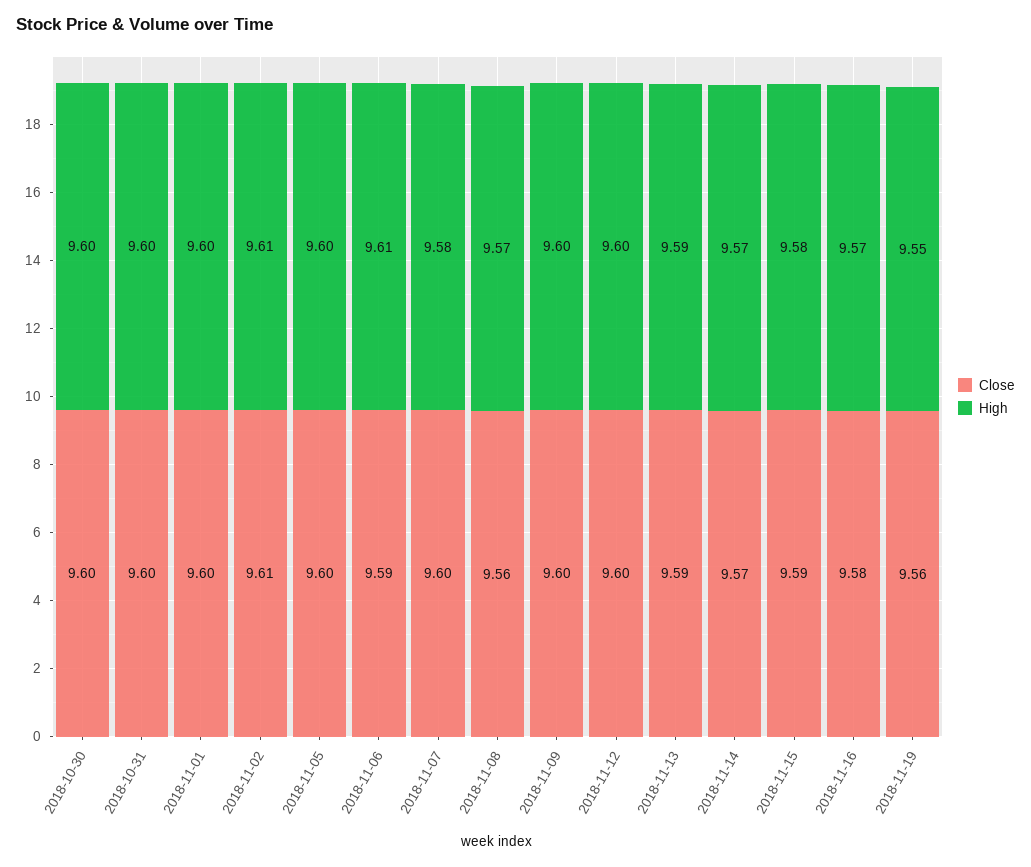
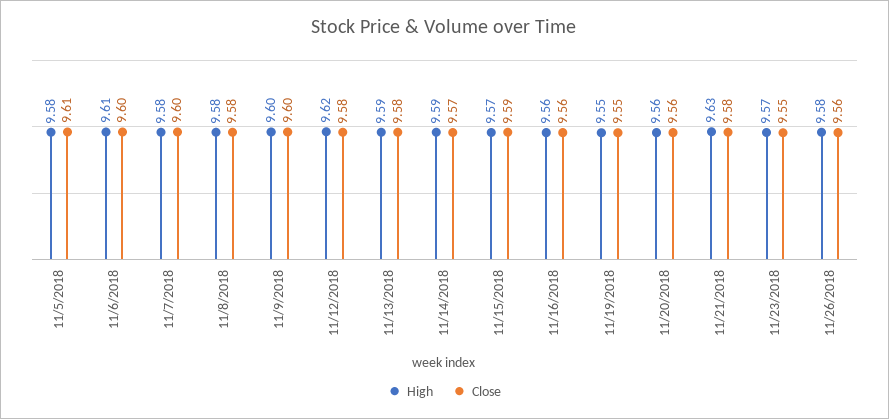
Close, 2018-10-30: 9.6 -> none
High, 2018-10-30: 9.6 -> none
Close, 2018-10-31: 9.6 -> none
High, 2018-10-31: 9.6 -> none
Close, 2018-11-01: 9.6 -> none
High, 2018-11-01: 9.6 -> none
Close, 2018-11-02: 9.61 -> none
High, 2018-11-02: 9.61 -> none
Close, 2018-11-05: 9.6 -> 9.61
High, 2018-11-05: 9.6 -> 9.58
Close, 2018-11-06: 9.59 -> 9.6
Close, 2018-11-08: 9.56 -> 9.58
High, 2018-11-08: 9.57 -> 9.58
Close, 2018-11-12: 9.6 -> 9.58
High, 2018-11-12: 9.6 -> 9.62
Close, 2018-11-13: 9.59 -> 9.58
High, 2018-11-14: 9.57 -> 9.59
High, 2018-11-15: 9.58 -> 9.57
Close, 2018-11-16: 9.58 -> 9.56
High, 2018-11-16: 9.57 -> 9.56
Close, 2018-11-19: 9.56 -> 9.55
High, 11/20/2018: none -> 9.56
Close, 11/20/2018: none -> 9.56
High, 11/21/2018: none -> 9.63
Close, 11/21/2018: none -> 9.58
High, 11/23/2018: none -> 9.57
Close, 11/23/2018: none -> 9.55
High, 11/26/2018: none -> 9.58
Close, 11/26/2018: none -> 9.56

